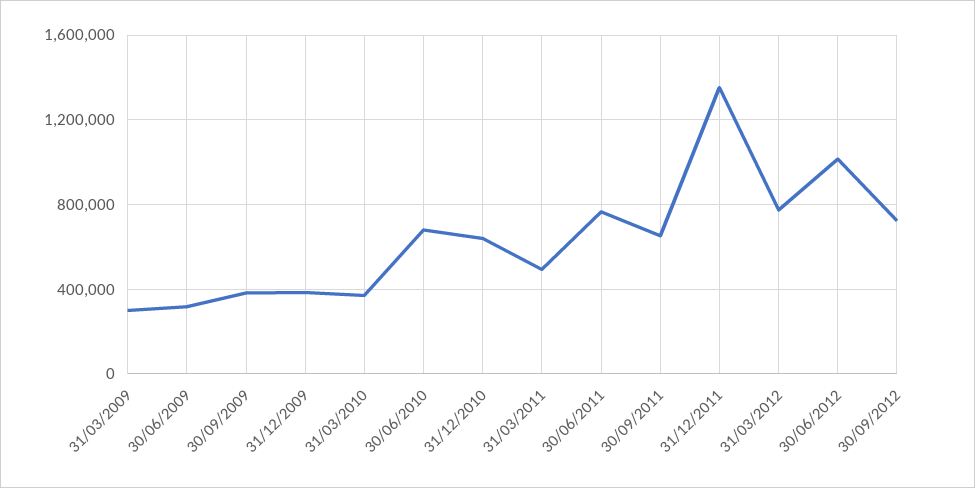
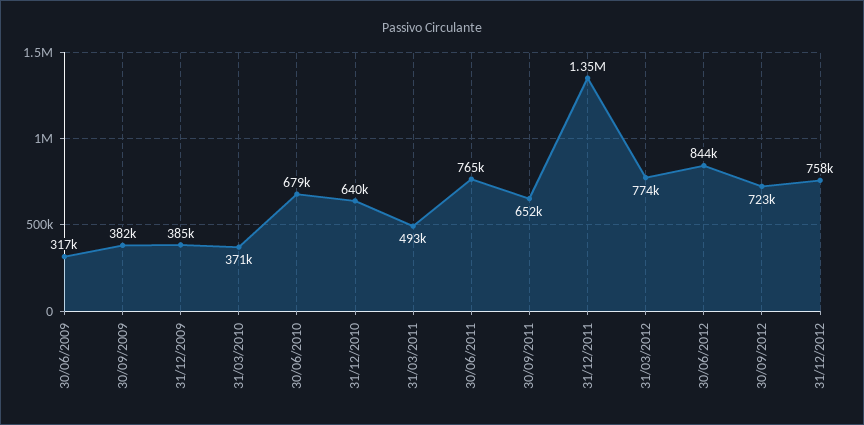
31/03/2009: 300000 -> none
30/06/2012: 1000000 -> 844000
31/12/2012: none -> 758000

